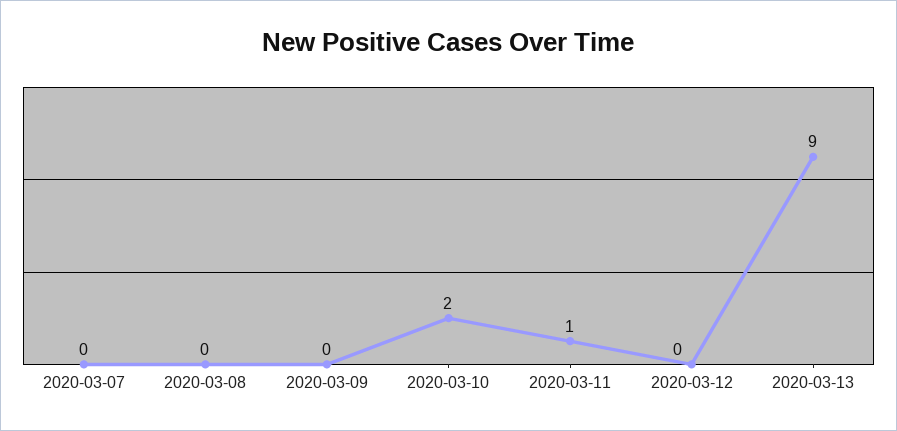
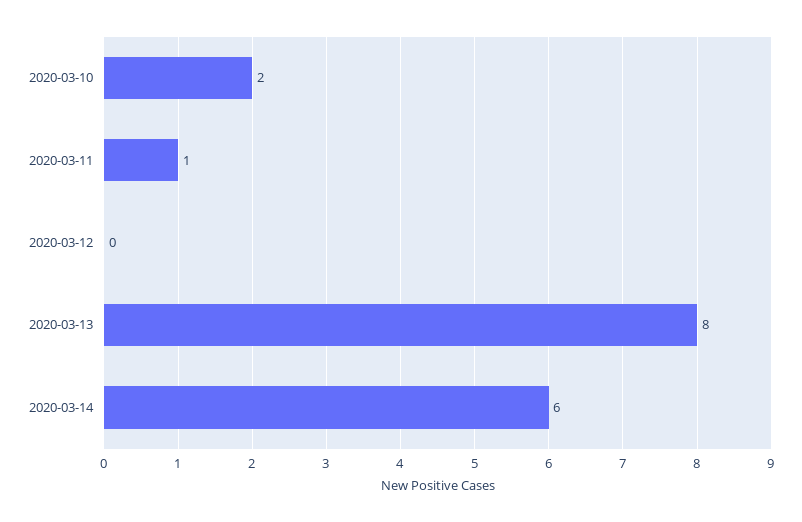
2020-03-07: 0 -> none
2020-03-08: 0 -> none
2020-03-09: 0 -> none
2020-03-13: 9 -> 8
2020-03-14: none -> 6

